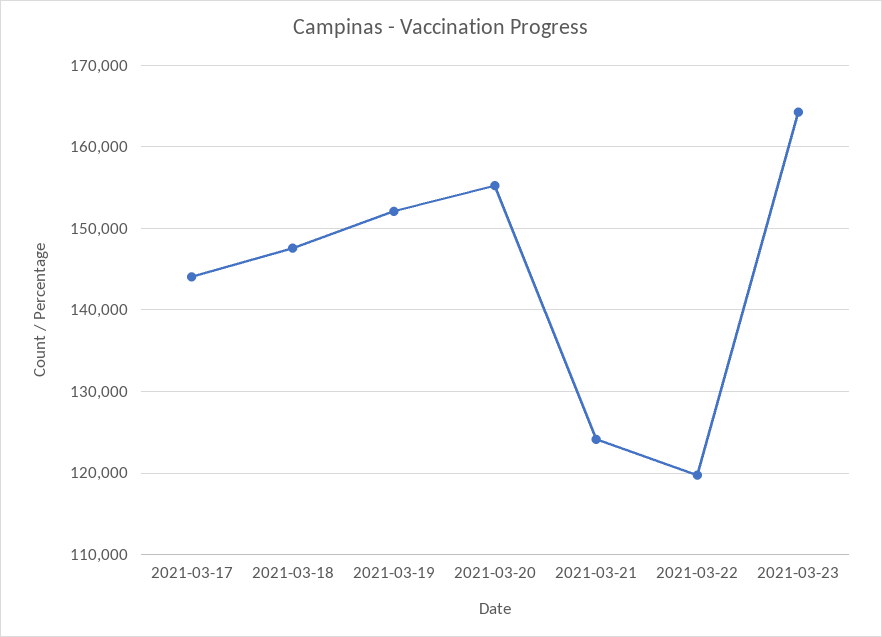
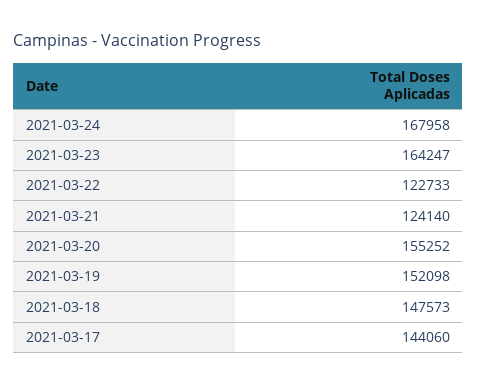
2021-03-22: 120000 -> 122733
2021-03-24: none -> 167958

